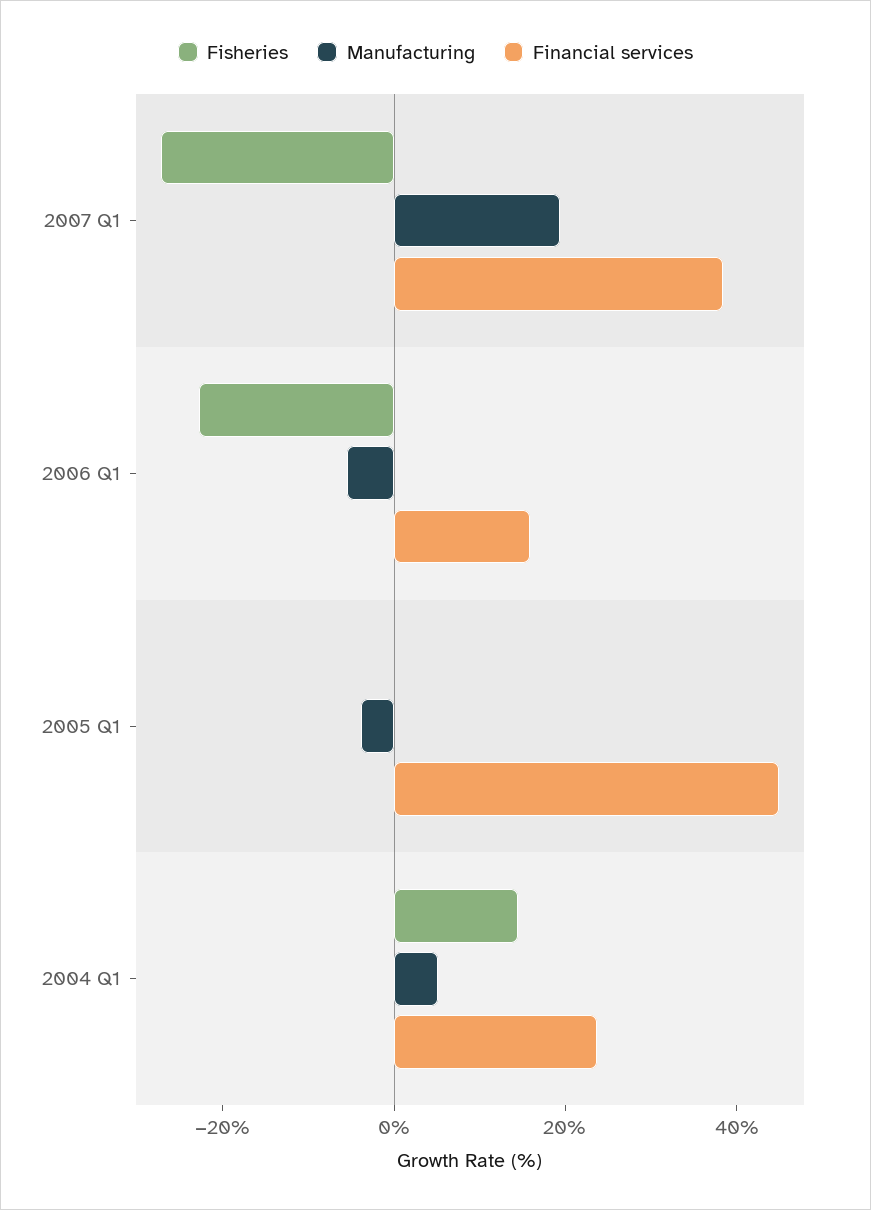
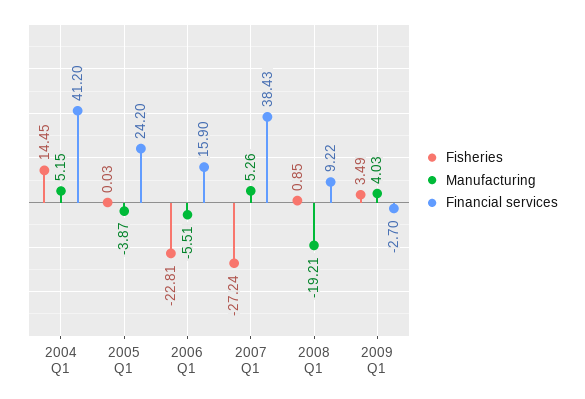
Manufacturing, 2007 Q1: 20 -> 5.26
Financial services, 2005 Q1: 45 -> 24.2
Financial services, 2004 Q1: 25 -> 41.2
Fisheries, 2008 Q1: none -> 0.85
Manufacturing, 2008 Q1: none -> -19.21
Financial services, 2008 Q1: none -> 9.22
Fisheries, 2009 Q1: none -> 3.49
Manufacturing, 2009 Q1: none -> 4.03
Financial services, 2009 Q1: none -> -2.7

